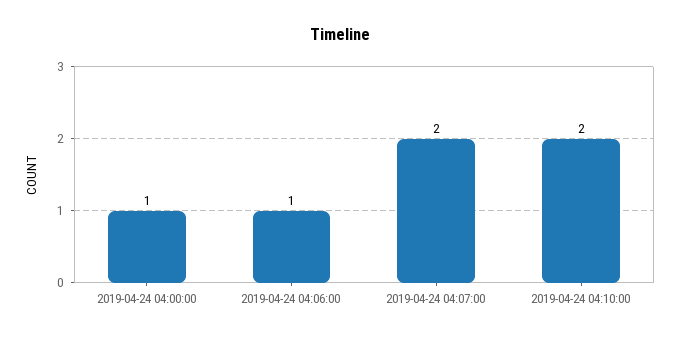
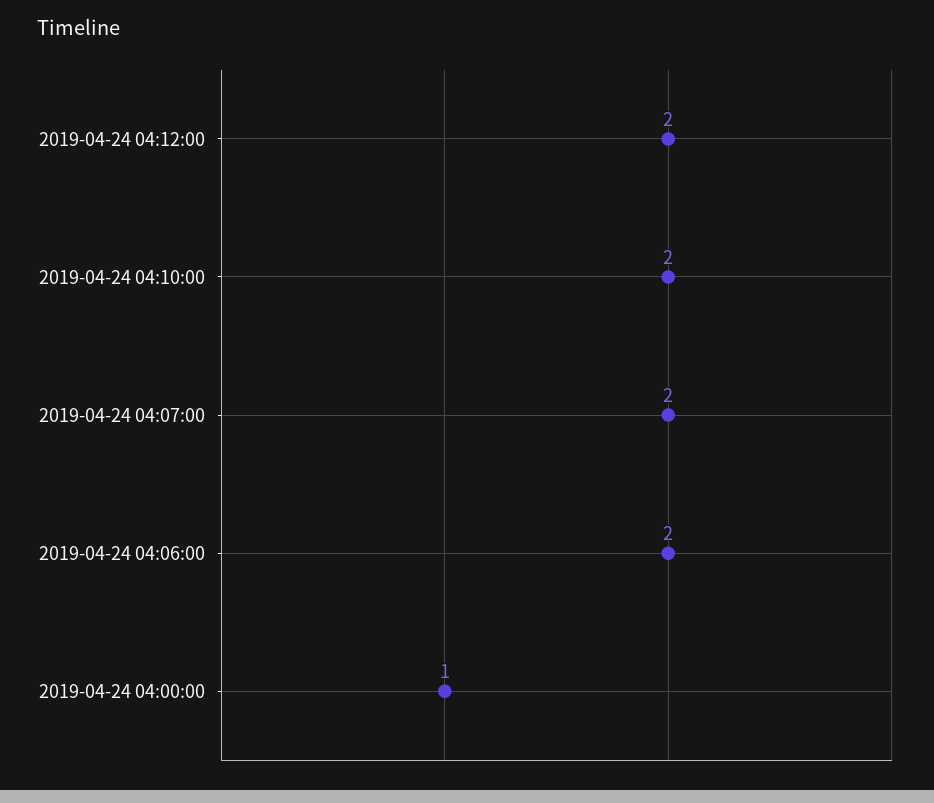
2019-04-24 04:06:00: 1 -> 2
2019-04-24 04:12:00: none -> 2

